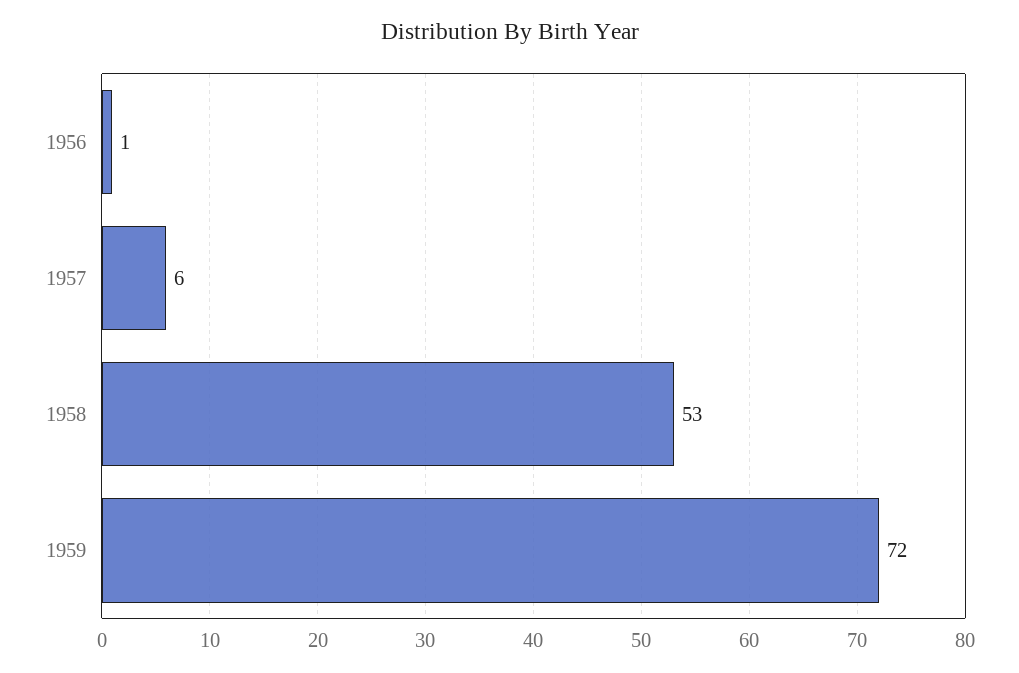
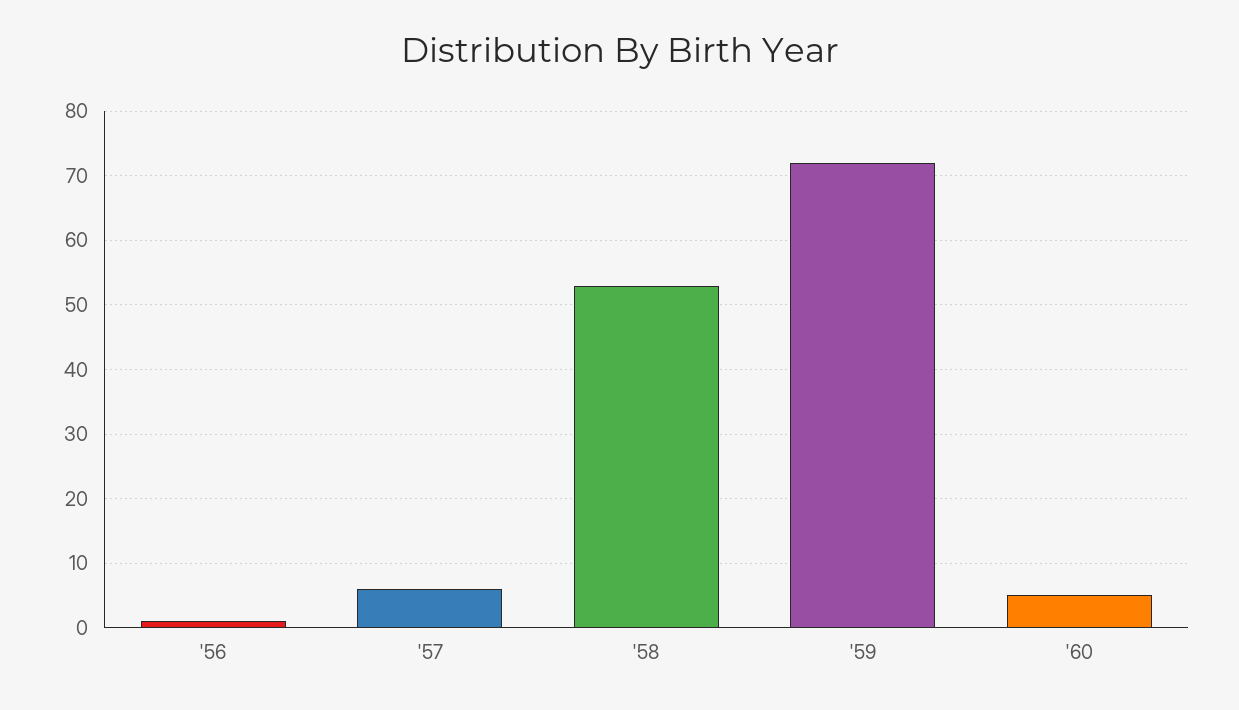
'60: none -> 5

